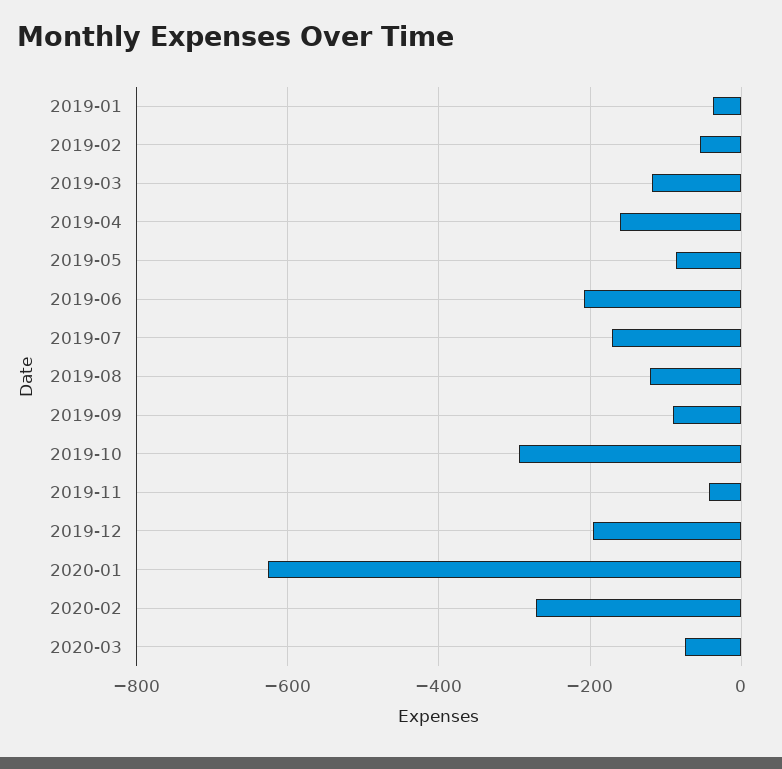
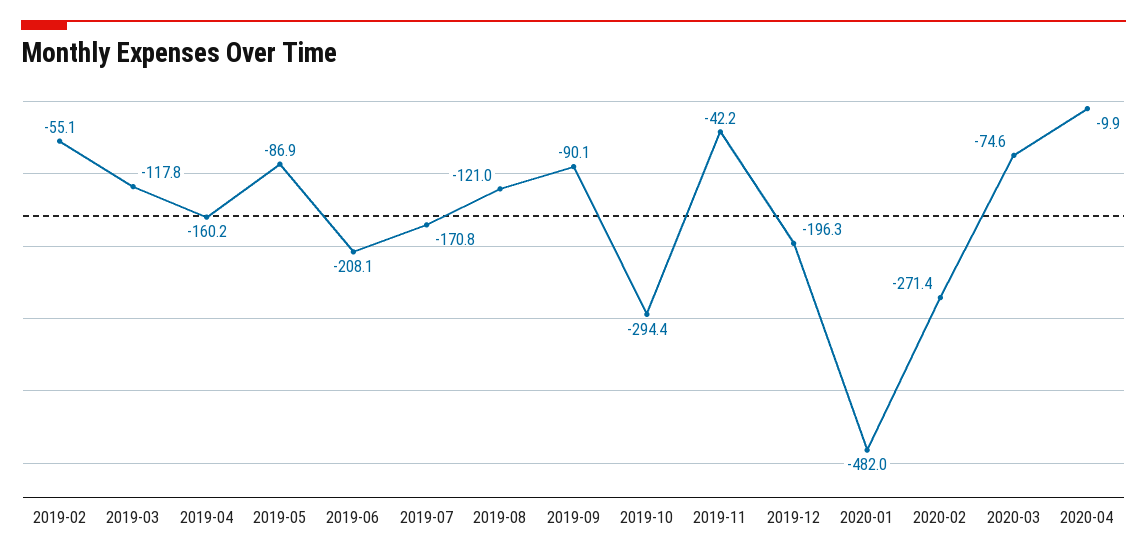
2019-01: -40 -> none
2020-01: -620 -> -482
2020-04: none -> -9.9

